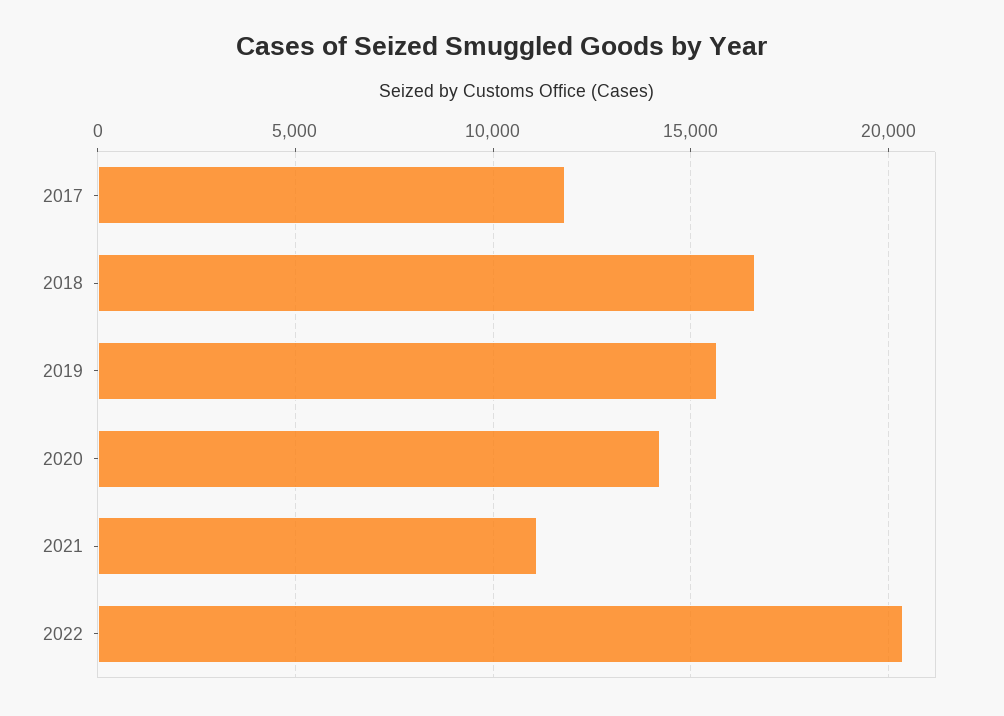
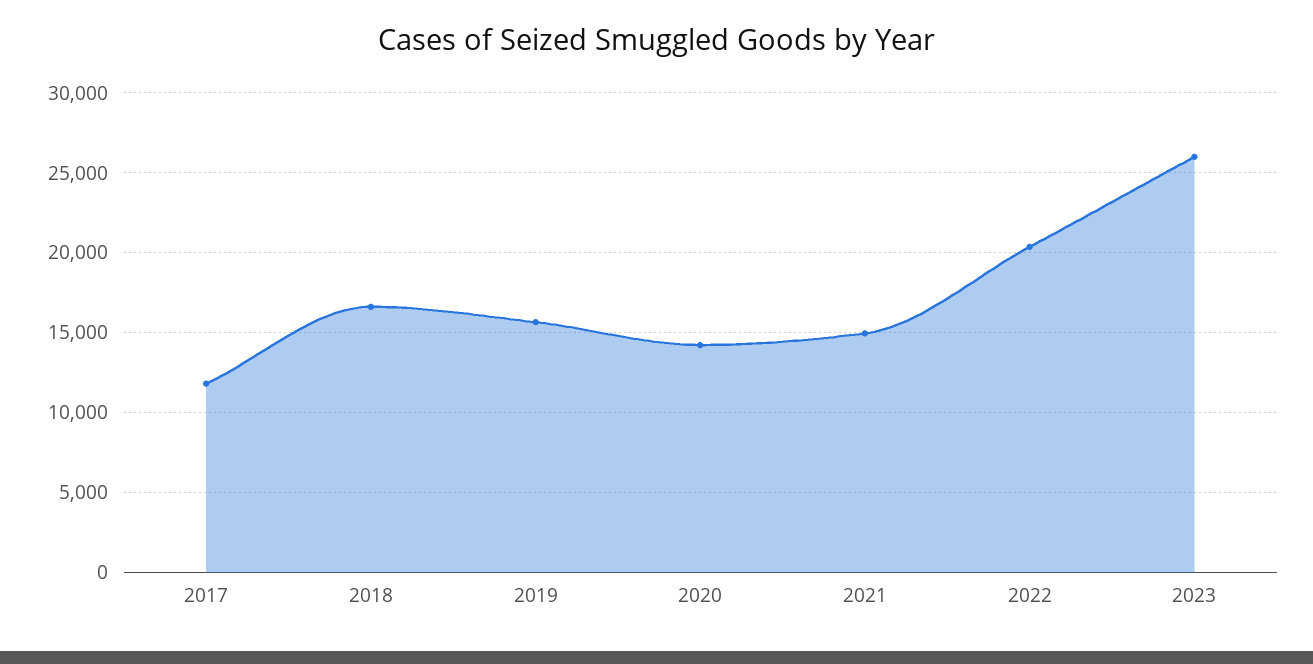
2021: 11000 -> 15000
2023: none -> 26000

